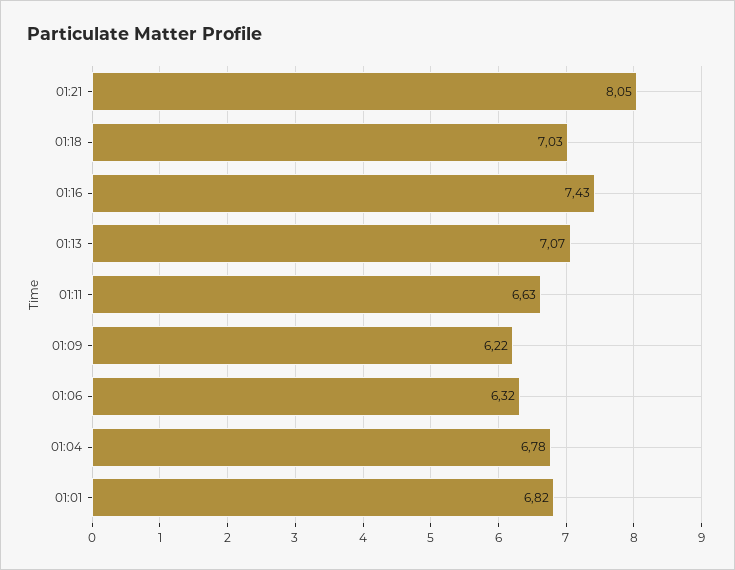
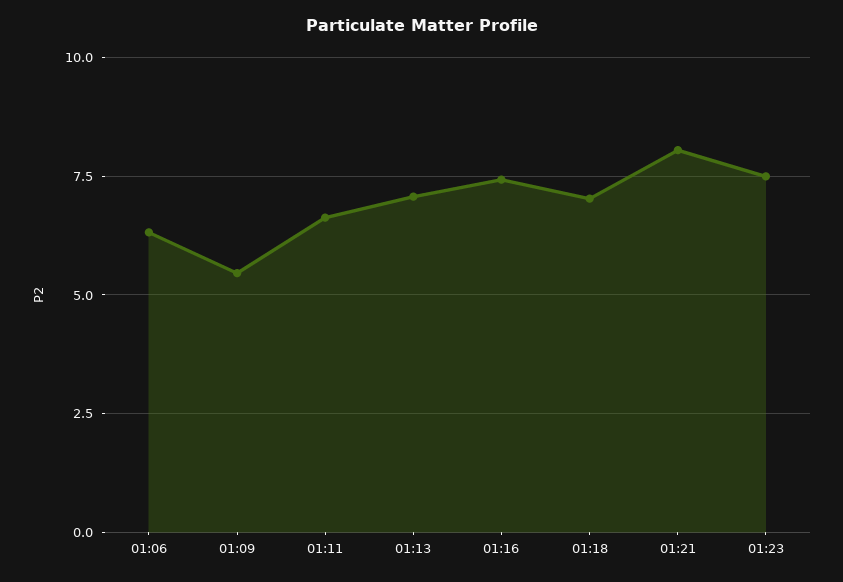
01:09: 6.22 -> 5.5
01:04: 6.78 -> none
01:01: 6.82 -> none
01:23: none -> 7.5

